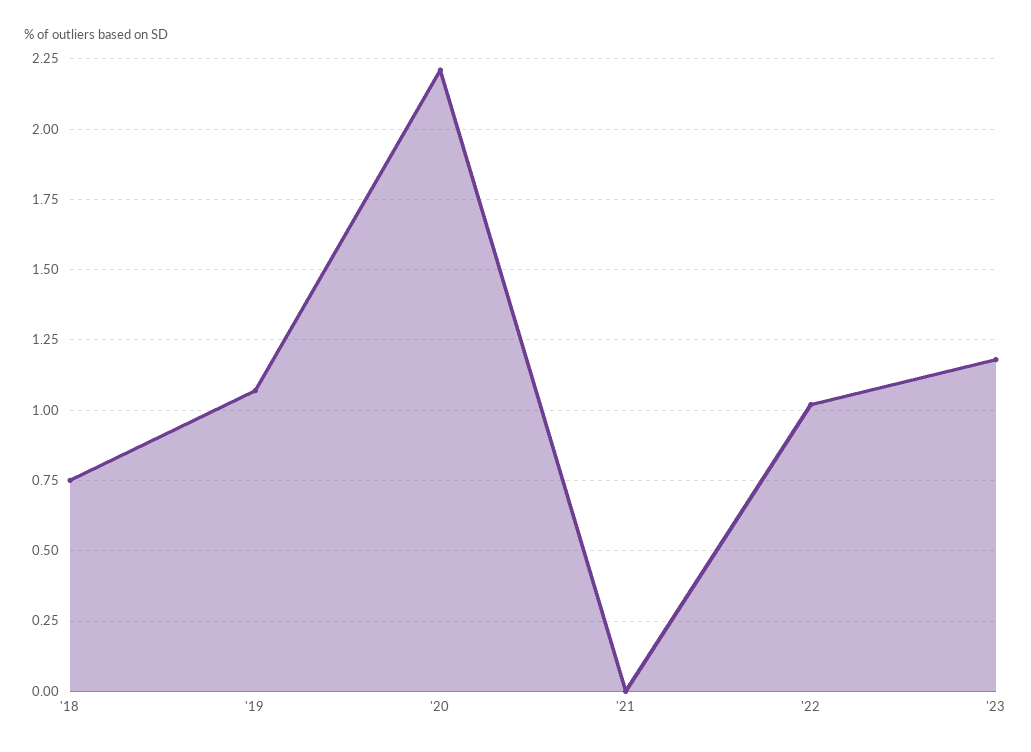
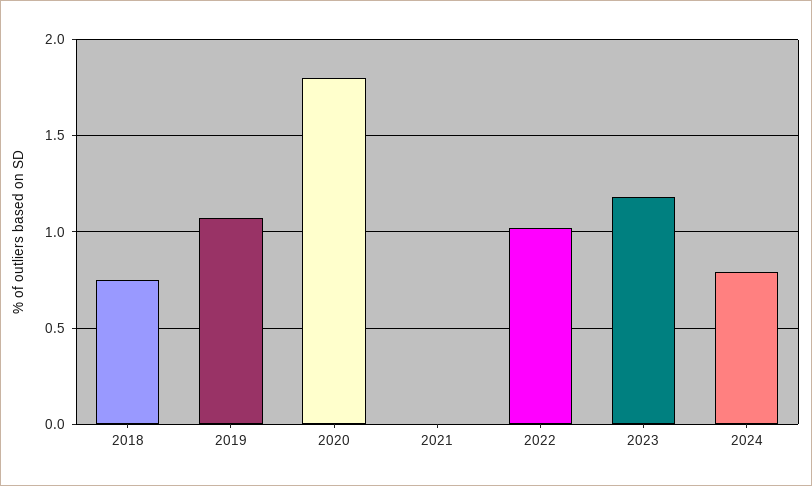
'20: 2.2 -> 1.8
2024: none -> 0.8

